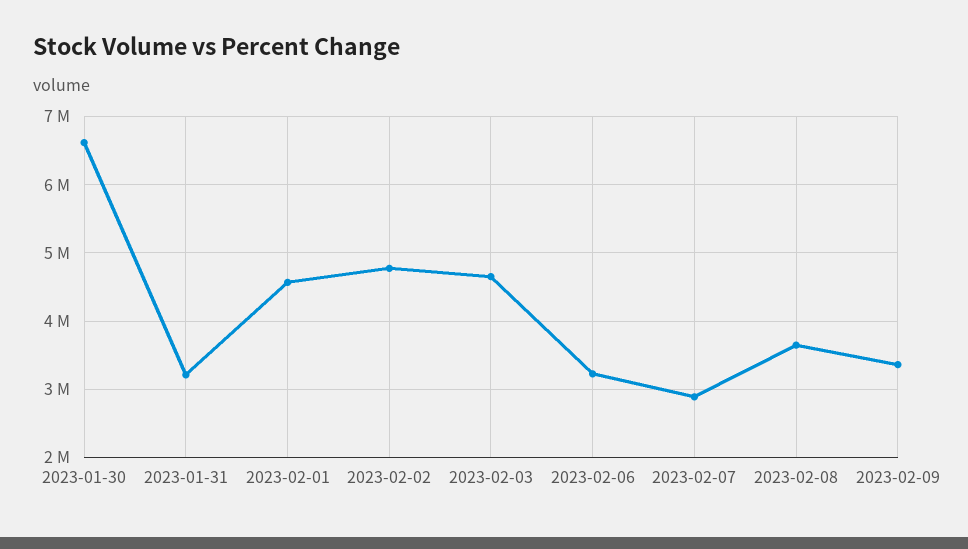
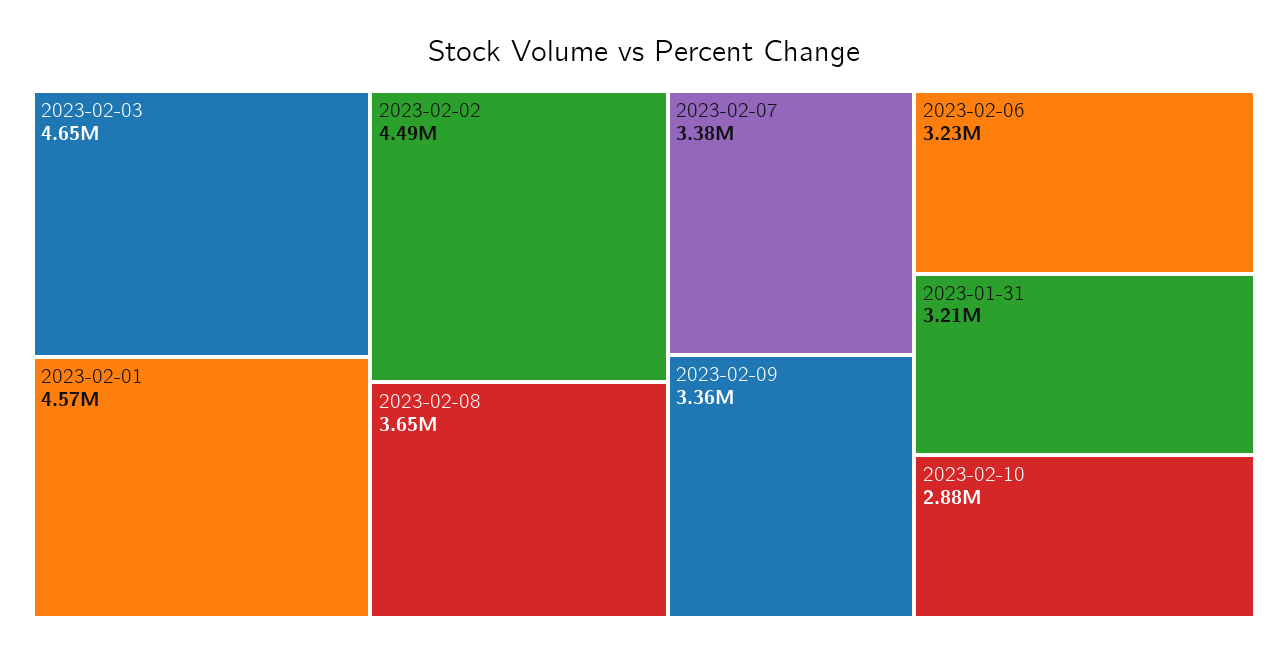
2023-01-30: 6600000 -> none
2023-02-02: 4800000 -> 4490000
2023-02-07: 2900000 -> 3380000
2023-02-10: none -> 2880000

